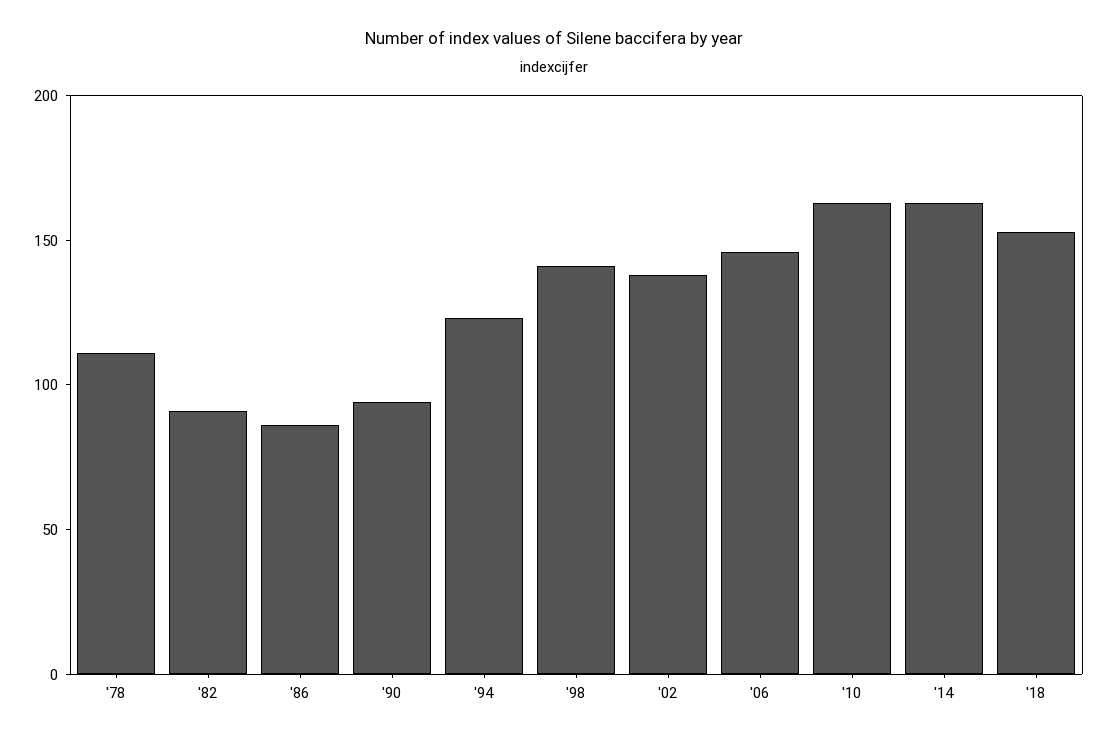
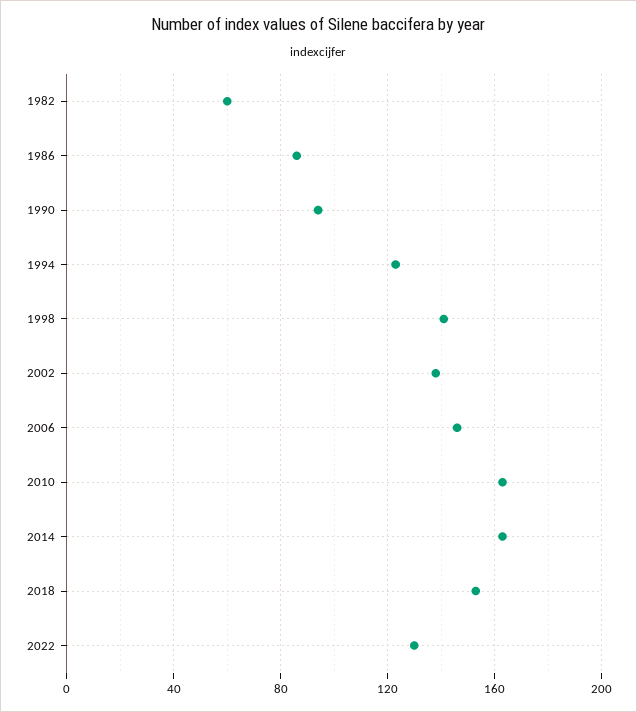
'78: 110 -> none
'82: 90 -> 60
2022: none -> 130

